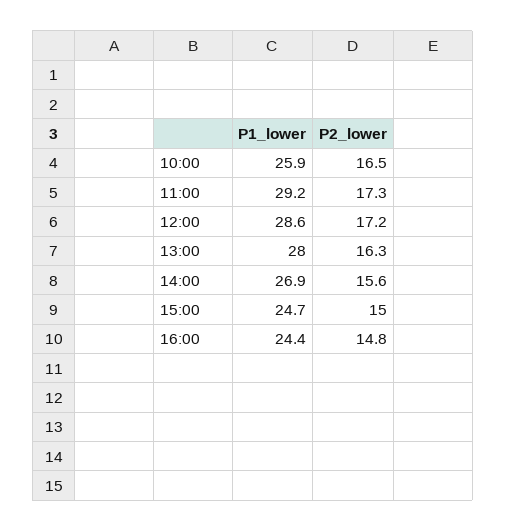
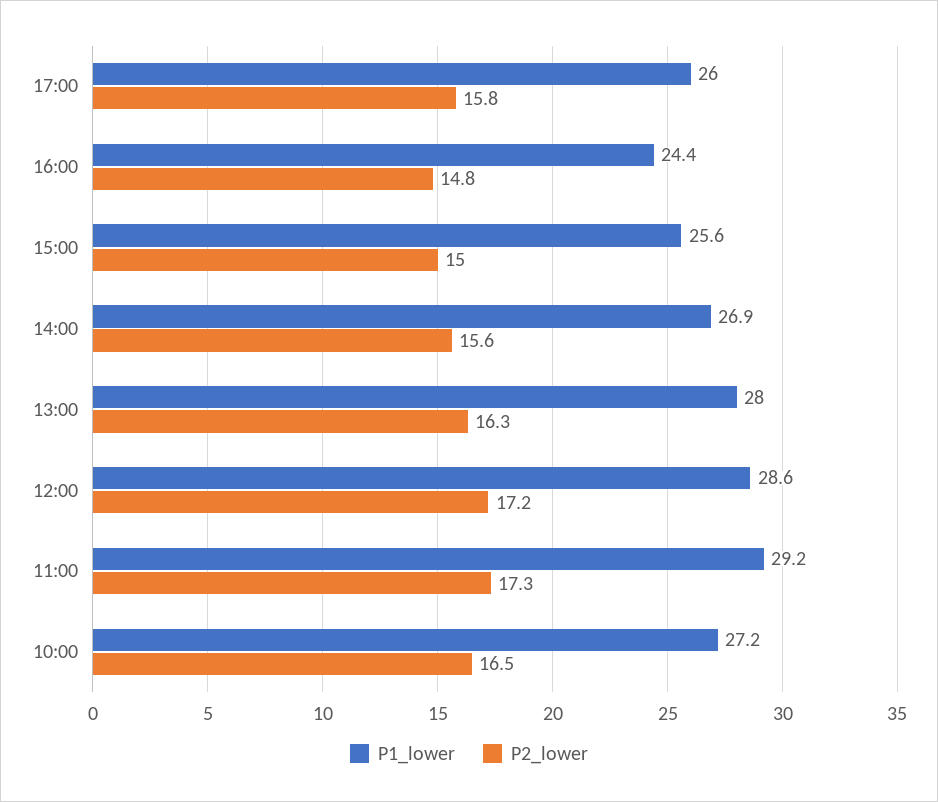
P1_lower, 10:00: 25.9 -> 27.2
P1_lower, 15:00: 24.7 -> 25.6
P1_lower, 17:00: none -> 26
P2_lower, 17:00: none -> 15.8

